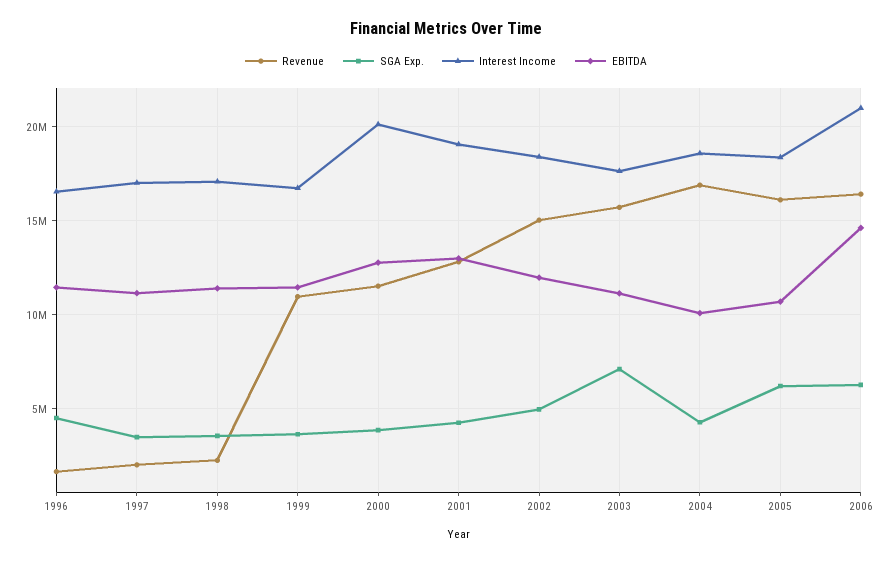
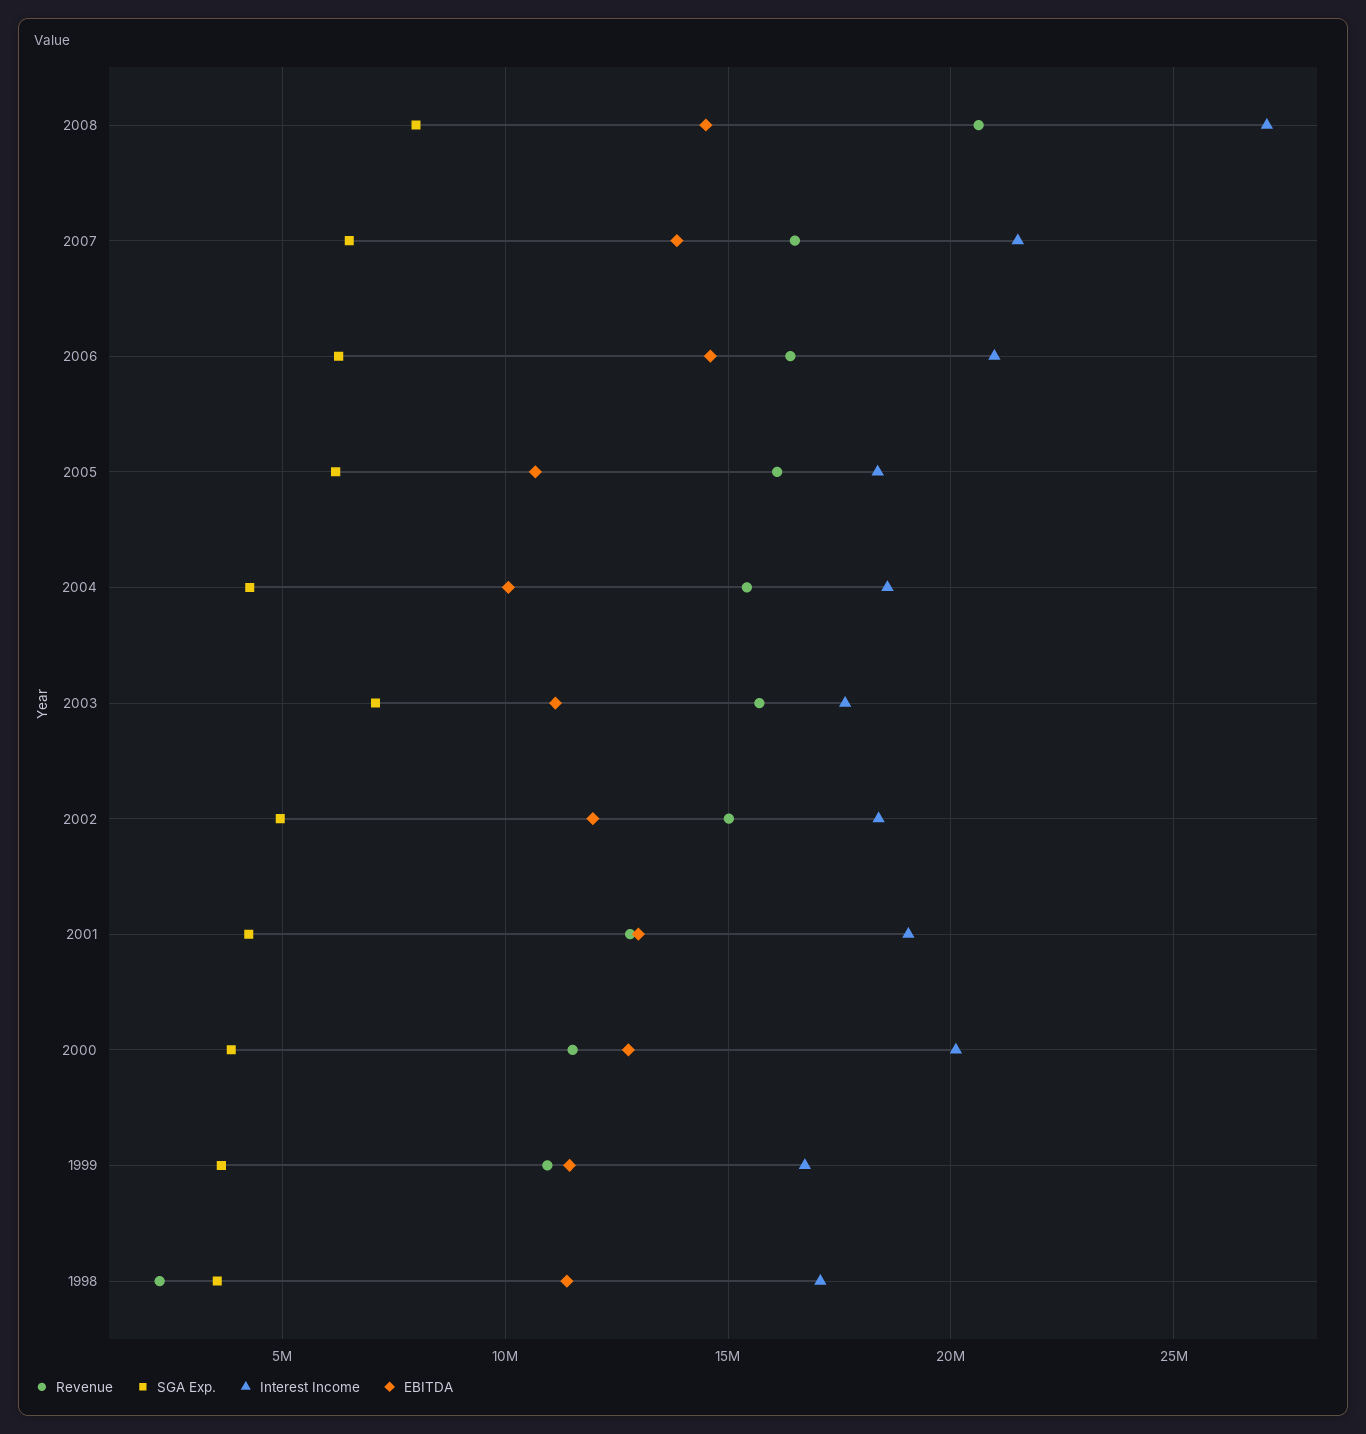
Revenue, 1996: 1500000 -> none
SGA Exp., 1996: 4500000 -> none
Interest Income, 1996: 16500000 -> none
EBITDA, 1996: 11500000 -> none
Revenue, 1997: 2000000 -> none
SGA Exp., 1997: 3500000 -> none
Interest Income, 1997: 17000000 -> none
EBITDA, 1997: 11000000 -> none
Revenue, 2004: 17000000 -> 15500000
Revenue, 2008: none -> 20500000
SGA Exp., 2008: none -> 8000000
Interest Income, 2008: none -> 27000000
EBITDA, 2008: none -> 14500000
Revenue, 2007: none -> 16500000
SGA Exp., 2007: none -> 6500000
Interest Income, 2007: none -> 21500000
EBITDA, 2007: none -> 14000000

